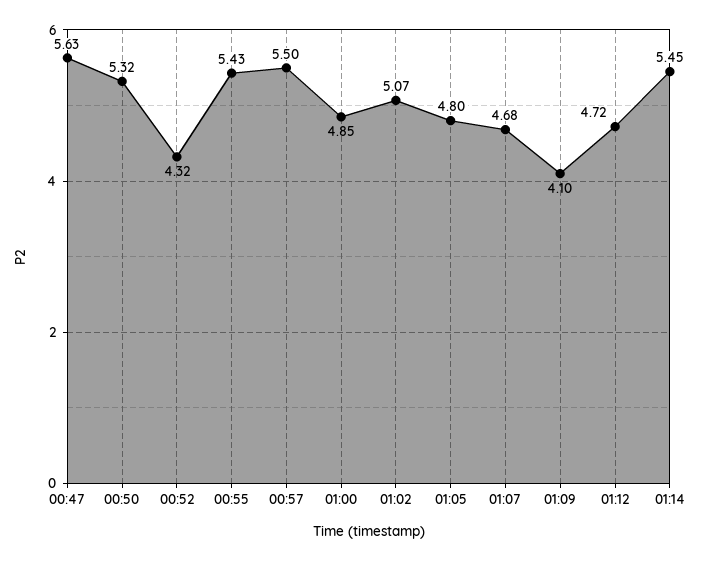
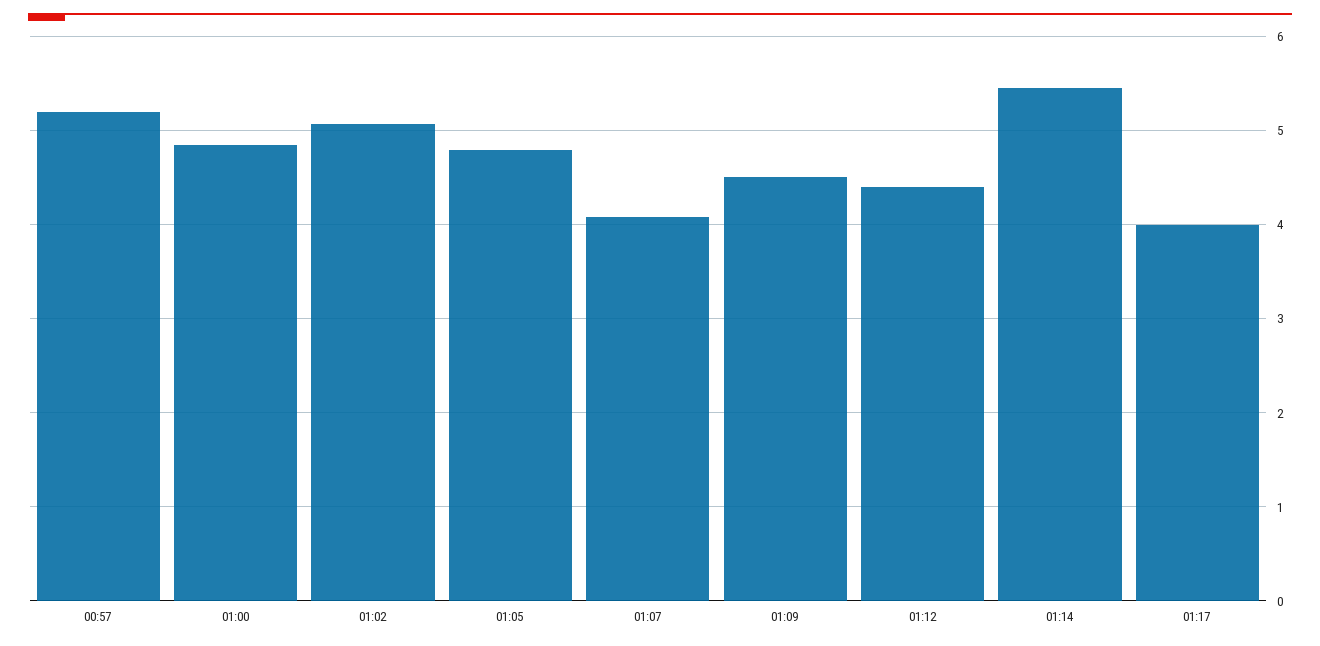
00:47: 5.63 -> none
00:50: 5.32 -> none
00:52: 4.32 -> none
00:55: 5.43 -> none
00:57: 5.5 -> 5.2
01:07: 4.68 -> 4.1
01:09: 4.1 -> 4.5
01:12: 4.72 -> 4.4
01:17: none -> 4

